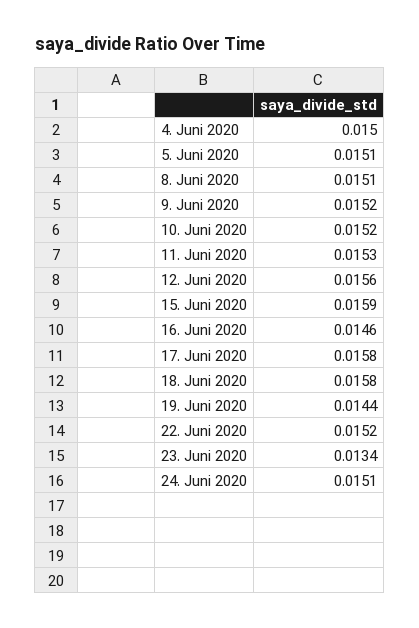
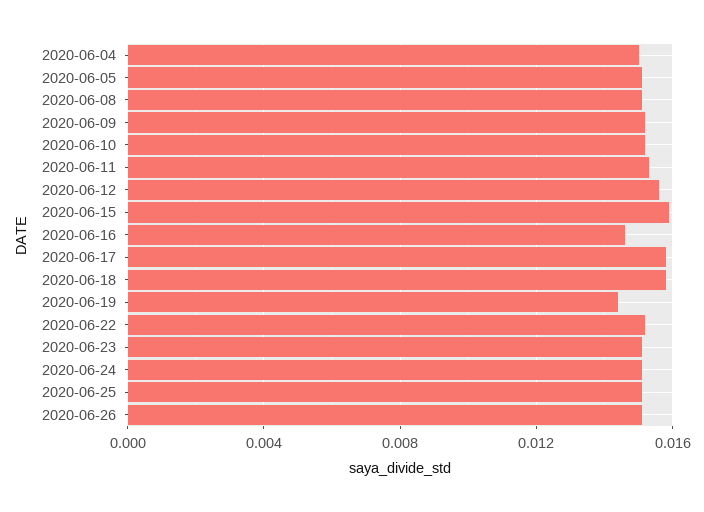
23. Juni 2020: 0.0134 -> 0.015
2020-06-25: none -> 0.015
2020-06-26: none -> 0.015

